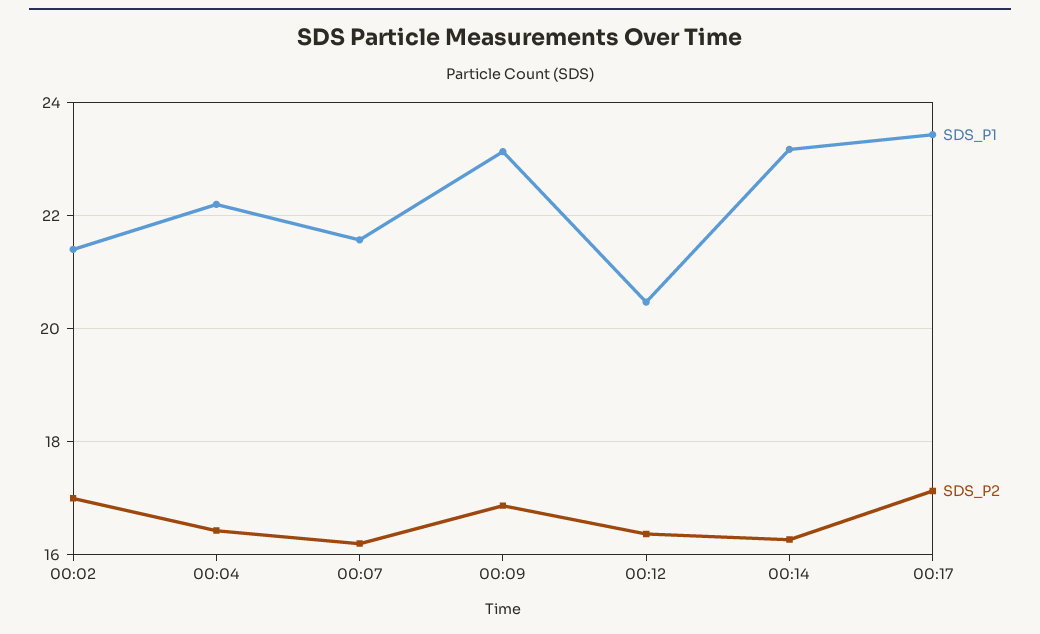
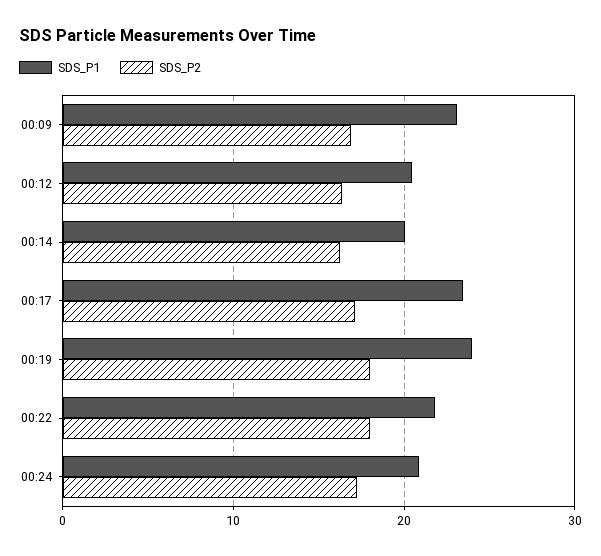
SDS_P1, 00:02: 21.4 -> none
SDS_P2, 00:02: 17 -> none
SDS_P1, 00:04: 22.2 -> none
SDS_P2, 00:04: 16.4 -> none
SDS_P1, 00:07: 21.6 -> none
SDS_P2, 00:07: 16.2 -> none
SDS_P1, 00:14: 23.2 -> 20
SDS_P1, 00:19: none -> 24
SDS_P2, 00:19: none -> 18
SDS_P1, 00:22: none -> 22
SDS_P2, 00:22: none -> 18
SDS_P1, 00:24: none -> 21
SDS_P2, 00:24: none -> 17

